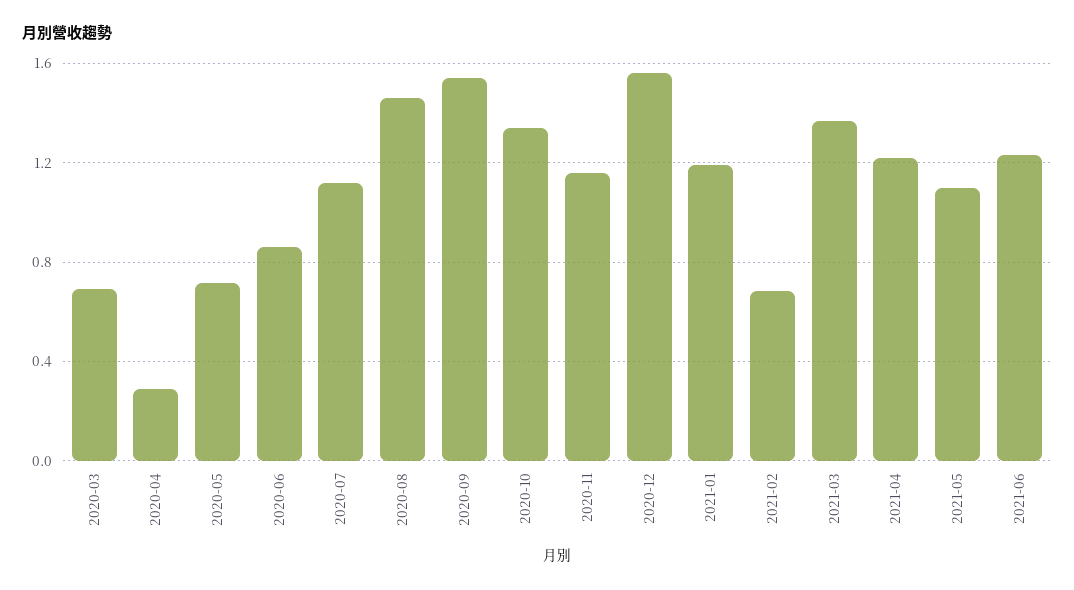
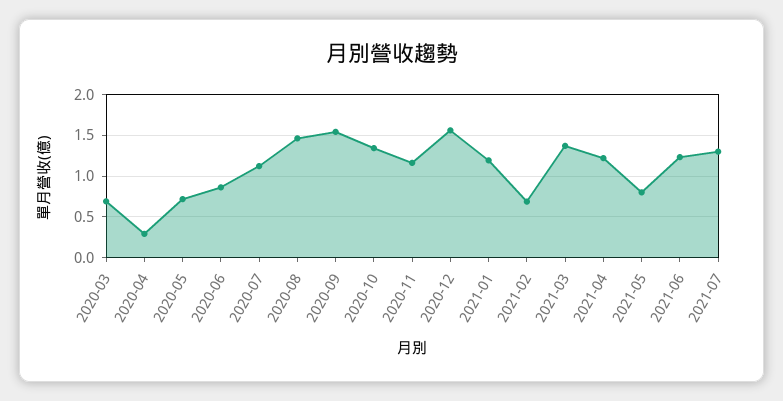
2021-05: 1.1 -> 0.8
2021-07: none -> 1.3

